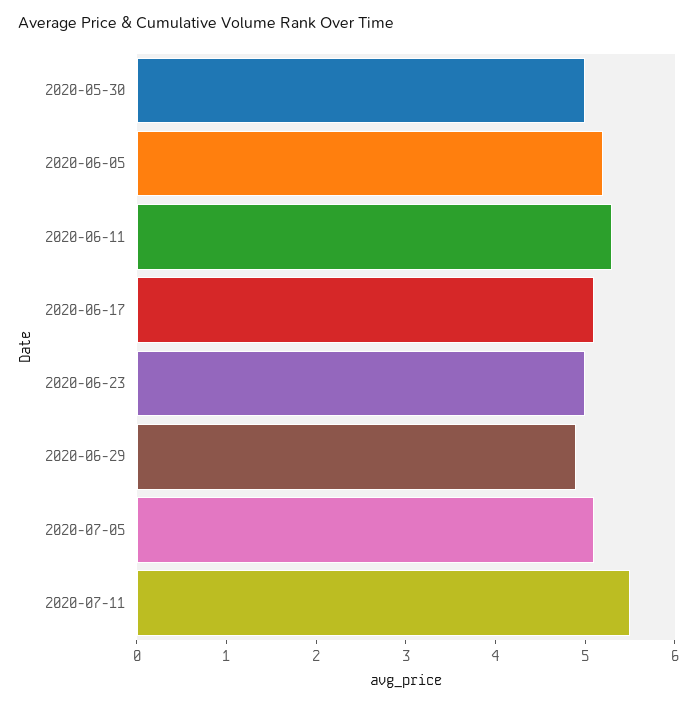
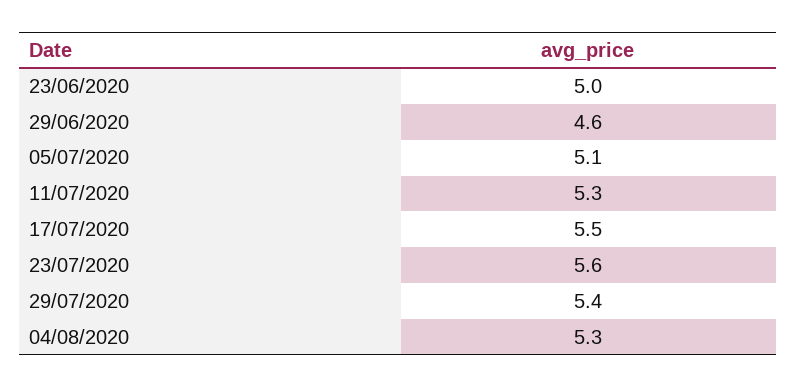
2020-05-30: 5 -> none
2020-06-05: 5.2 -> none
2020-06-11: 5.3 -> none
2020-06-17: 5.1 -> none
2020-06-29: 4.9 -> 4.6
2020-07-11: 5.5 -> 5.3
17/07/2020: none -> 5.5
23/07/2020: none -> 5.6
29/07/2020: none -> 5.4
04/08/2020: none -> 5.3

